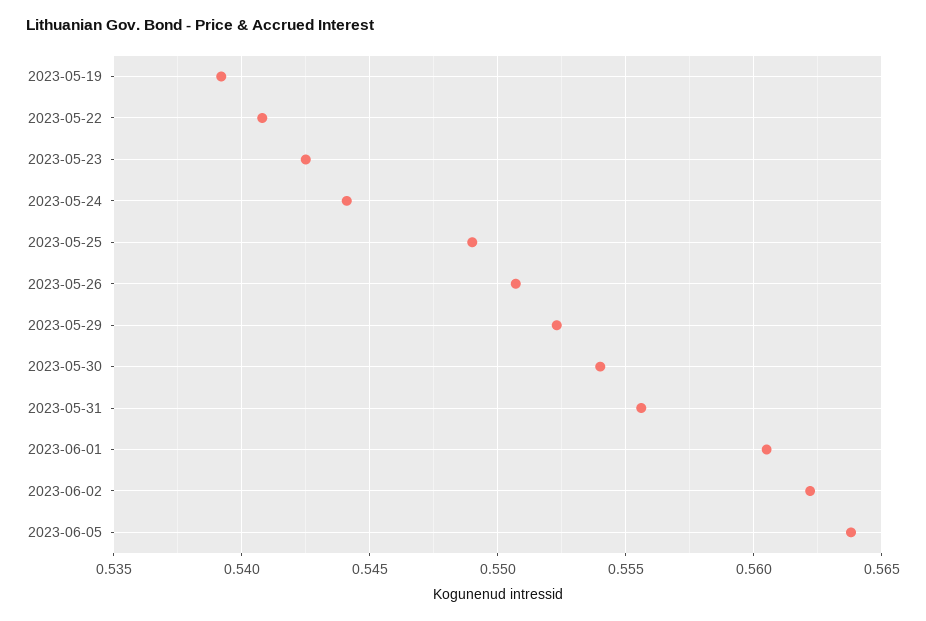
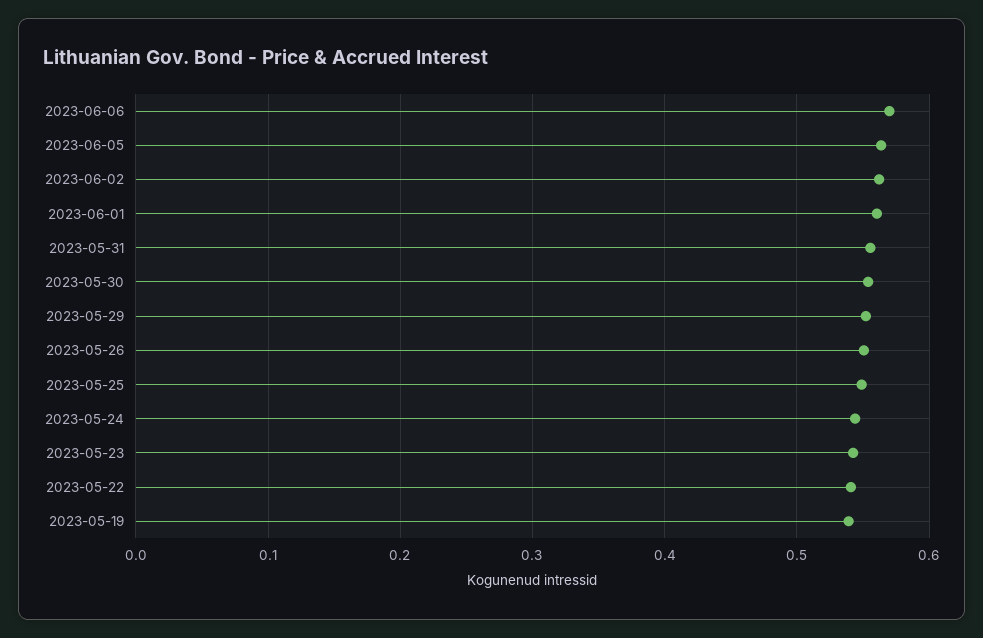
2023-06-06: none -> 0.57

